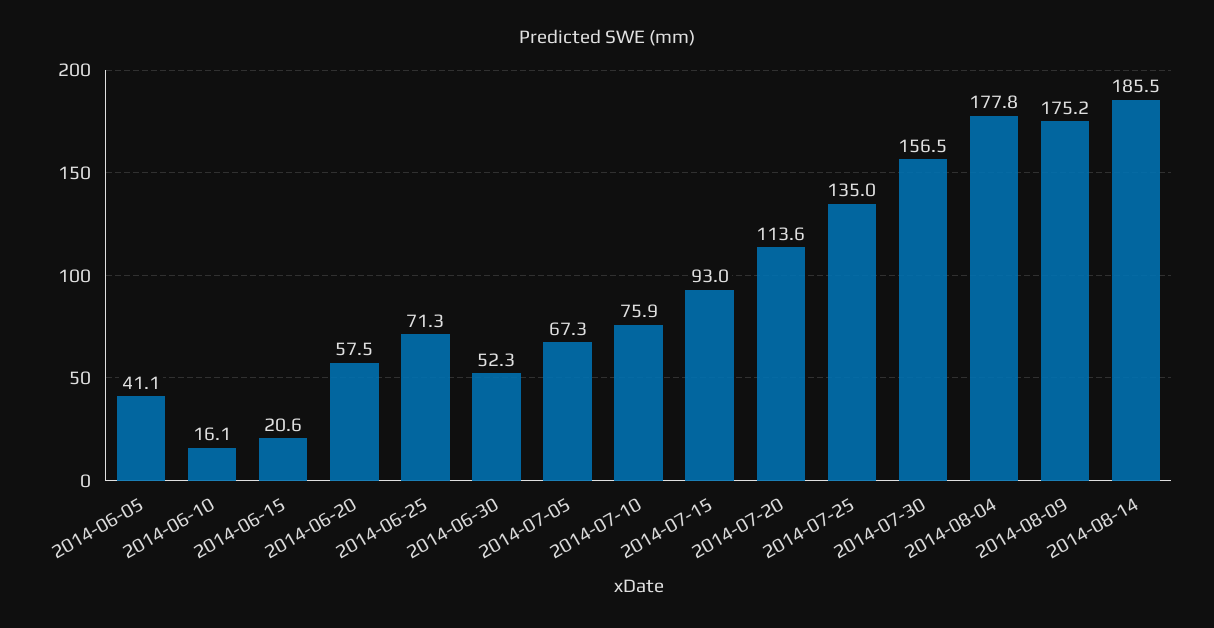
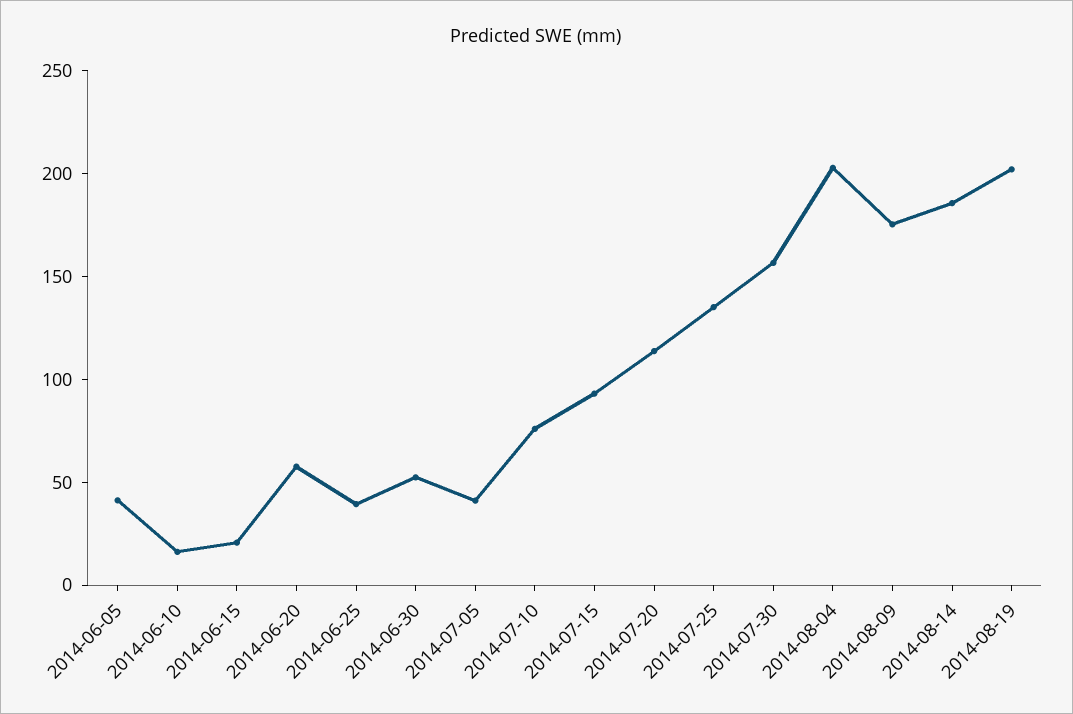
2014-06-25: 71.3 -> 40
2014-07-05: 67.3 -> 40
2014-08-04: 177.8 -> 200
2014-08-19: none -> 200

